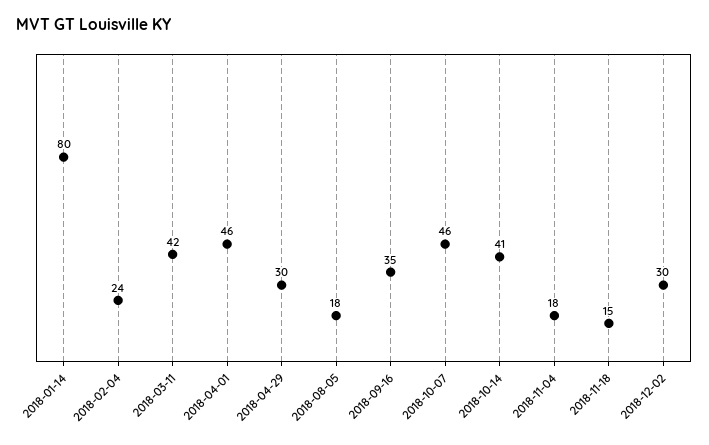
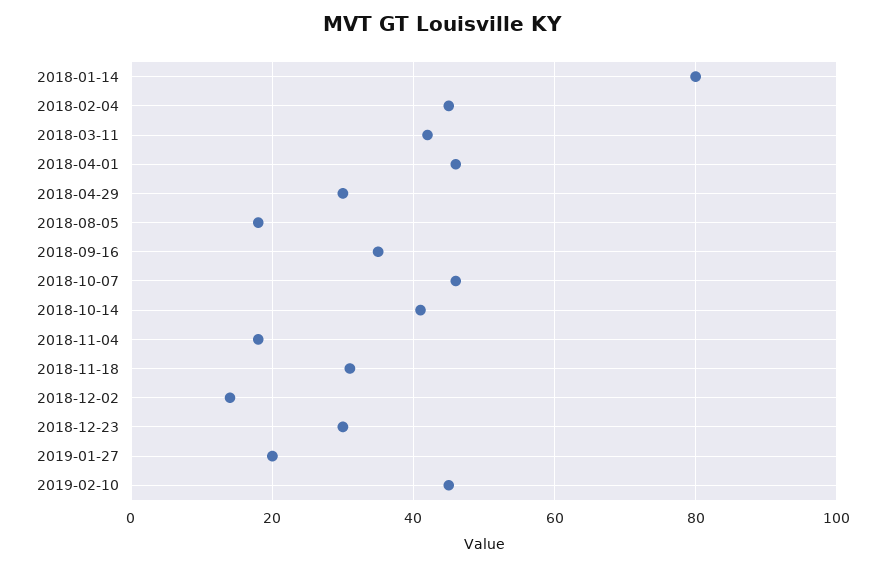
2018-02-04: 24 -> 45
2018-11-18: 15 -> 30
2018-12-02: 30 -> 15
2018-12-23: none -> 30
2019-01-27: none -> 20
2019-02-10: none -> 45

